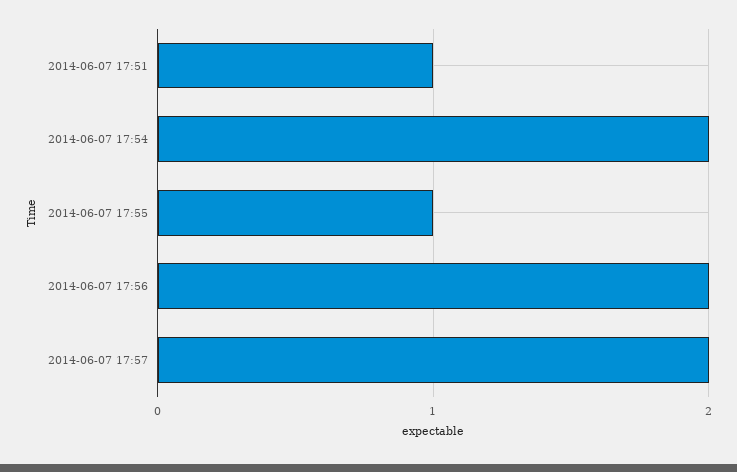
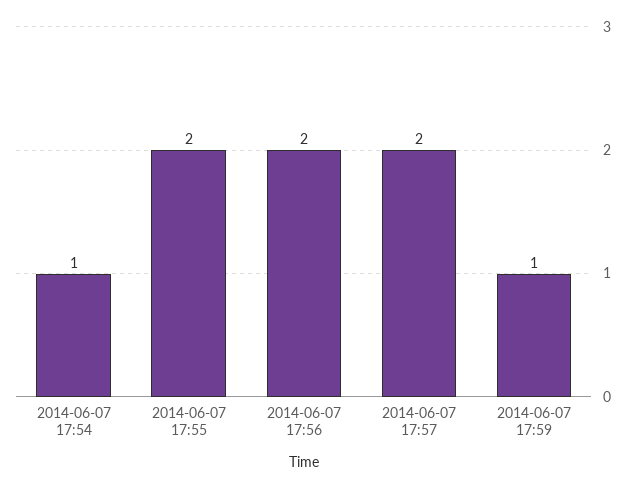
2014-06-07 17:51: 1 -> none
2014-06-07 17:54: 2 -> 1
2014-06-07 17:55: 1 -> 2
2014-06-07 17:59: none -> 1

